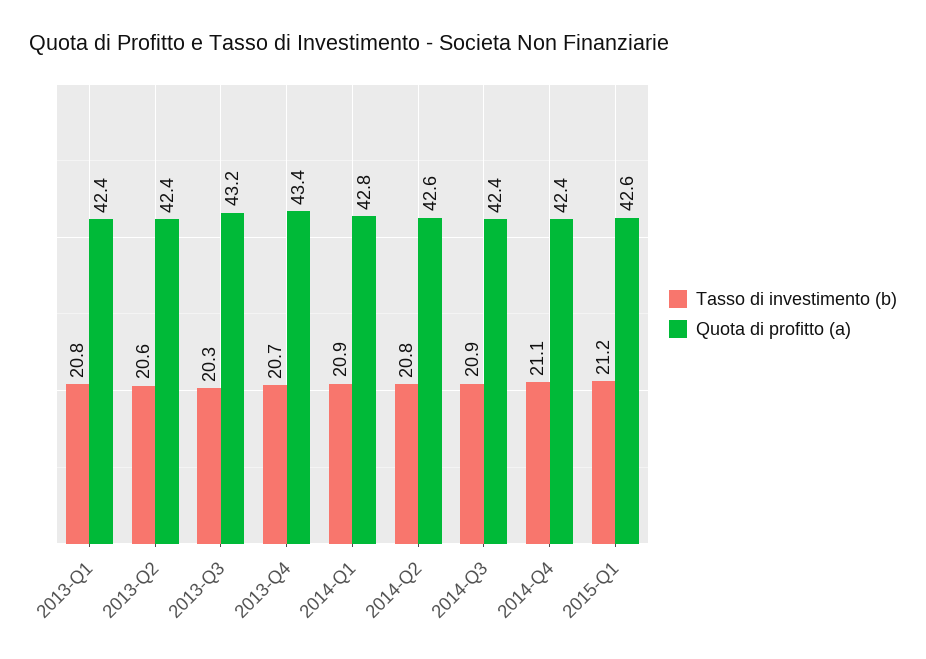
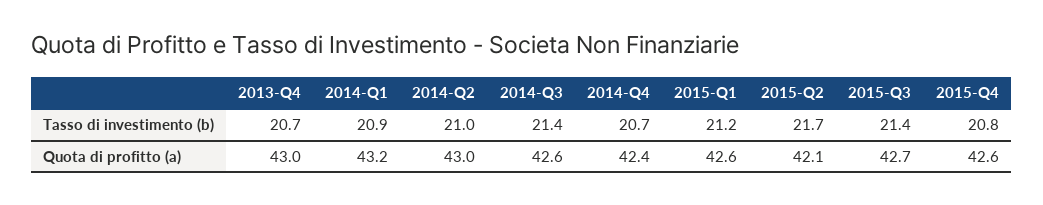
Tasso di investimento (b), 2013-Q1: 20.8 -> none
Quota di profitto (a), 2013-Q1: 42.4 -> none
Tasso di investimento (b), 2013-Q2: 20.6 -> none
Quota di profitto (a), 2013-Q2: 42.4 -> none
Tasso di investimento (b), 2013-Q3: 20.3 -> none
Quota di profitto (a), 2013-Q3: 43.2 -> none
Quota di profitto (a), 2013-Q4: 43.4 -> 43
Quota di profitto (a), 2014-Q1: 42.8 -> 43.2
Tasso di investimento (b), 2014-Q2: 20.8 -> 21
Quota di profitto (a), 2014-Q2: 42.6 -> 43
Tasso di investimento (b), 2014-Q3: 20.9 -> 21.4
Quota di profitto (a), 2014-Q3: 42.4 -> 42.6
Tasso di investimento (b), 2014-Q4: 21.1 -> 20.7
Tasso di investimento (b), 2015-Q2: none -> 21.7
Tasso di investimento (b), 2015-Q3: none -> 21.4
Tasso di investimento (b), 2015-Q4: none -> 20.8
Quota di profitto (a), 2015-Q2: none -> 42.1
Quota di profitto (a), 2015-Q3: none -> 42.7
Quota di profitto (a), 2015-Q4: none -> 42.6

